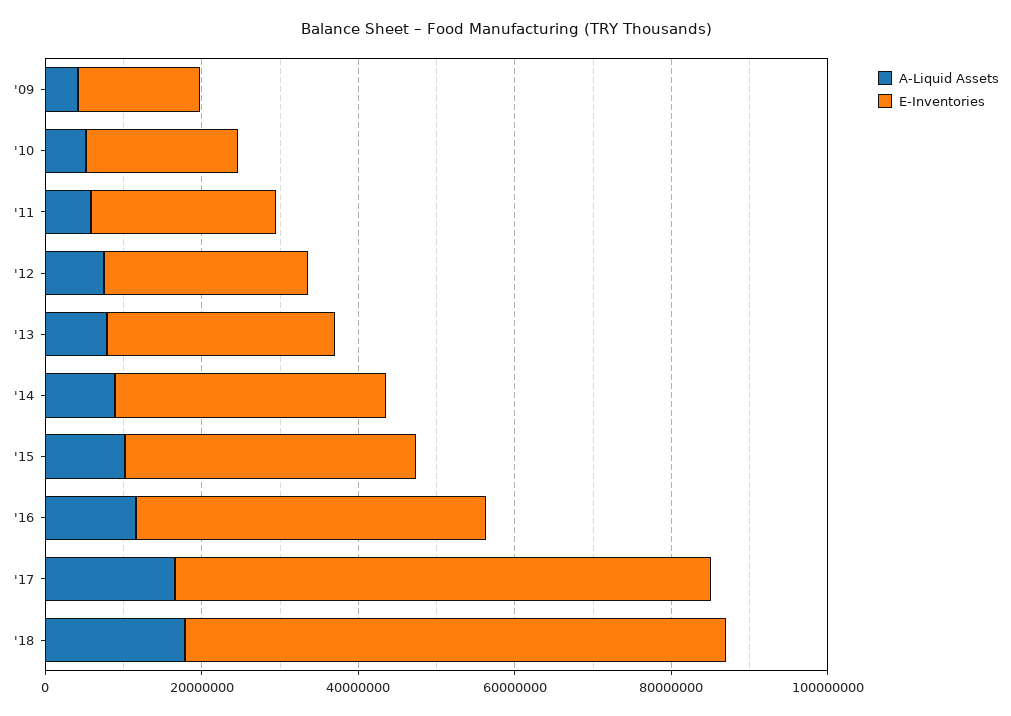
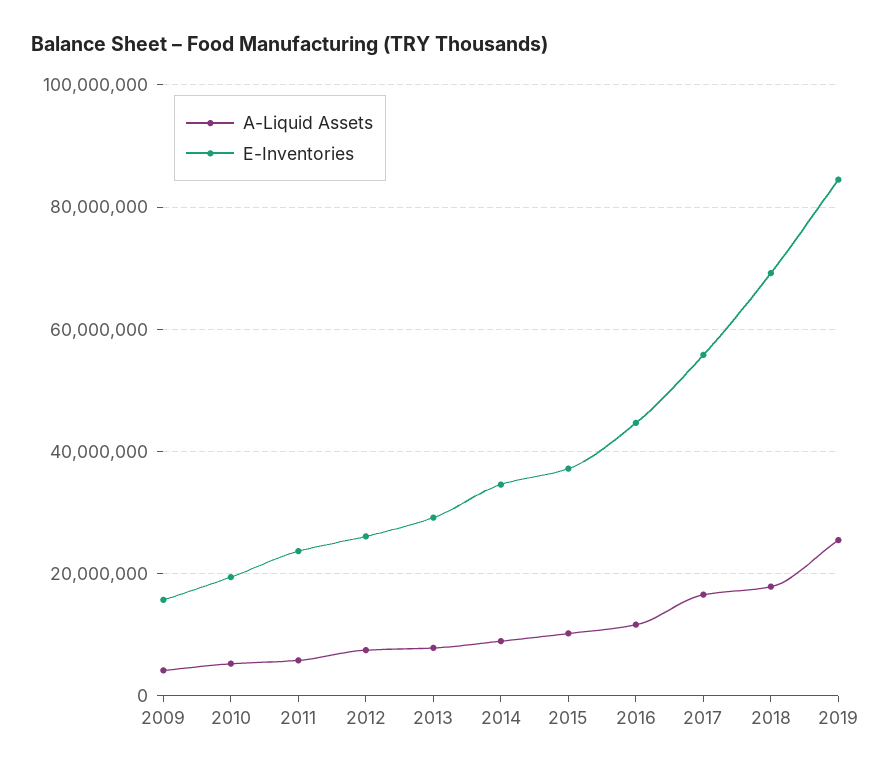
E-Inventories, '17: 70000000 -> 56000000
A-Liquid Assets, 2019: none -> 26000000
E-Inventories, 2019: none -> 84000000

